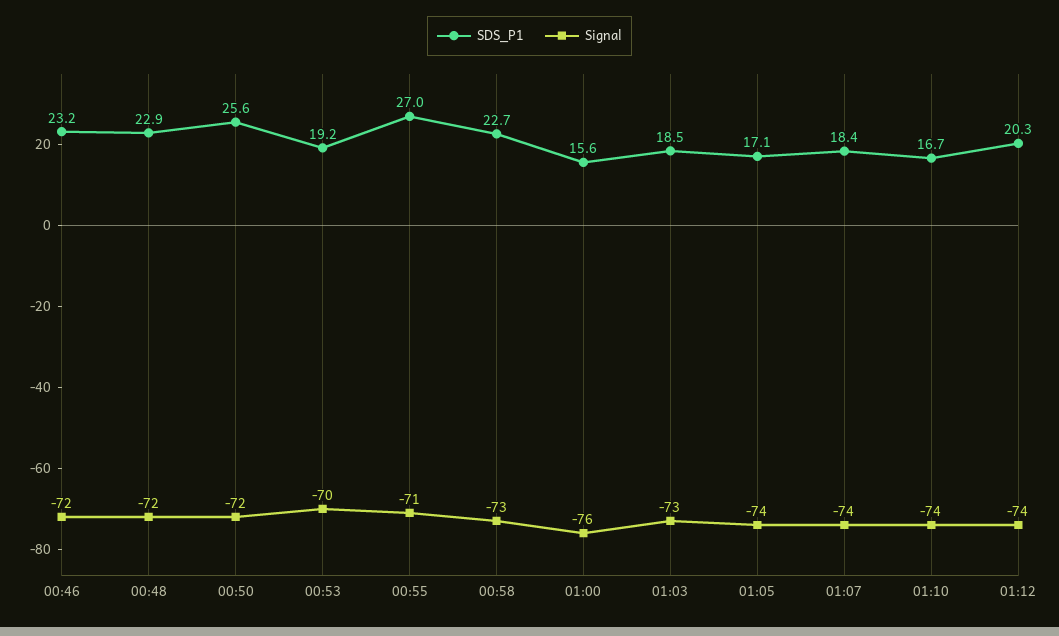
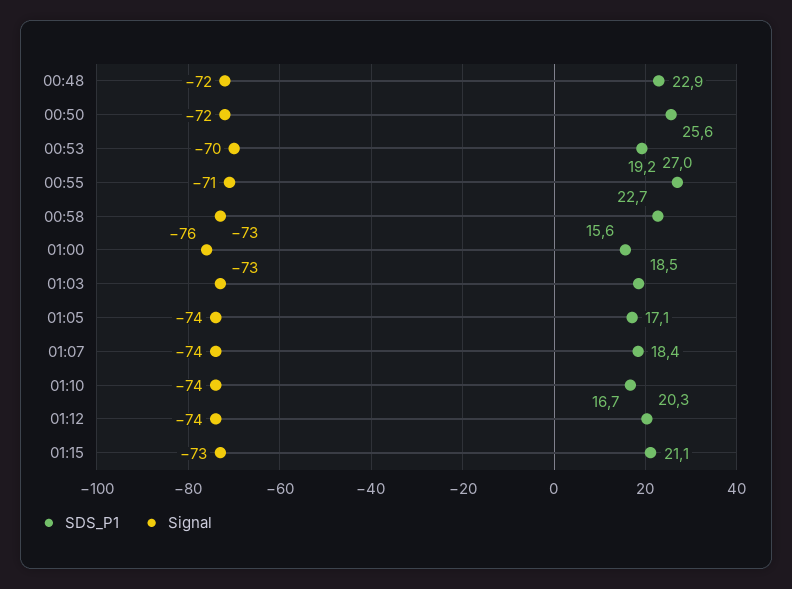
SDS_P1, 00:46: 23.2 -> none
Signal, 00:46: -72 -> none
SDS_P1, 01:15: none -> 21.1
Signal, 01:15: none -> -73

